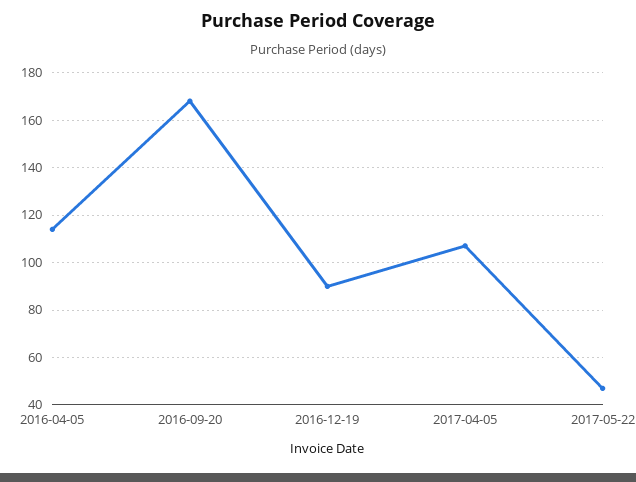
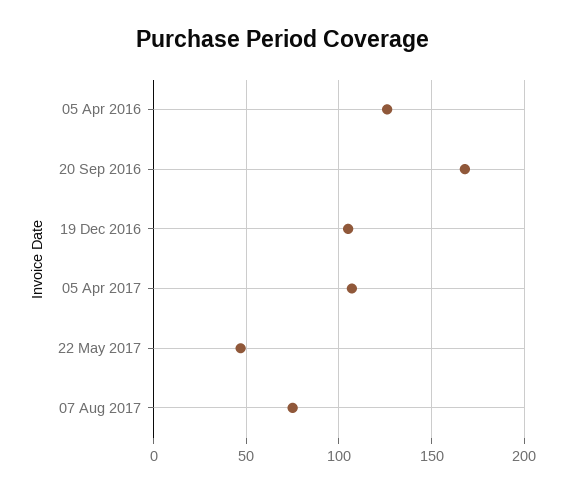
2016-04-05: 115 -> 125
2016-12-19: 90 -> 105
07 Aug 2017: none -> 75

